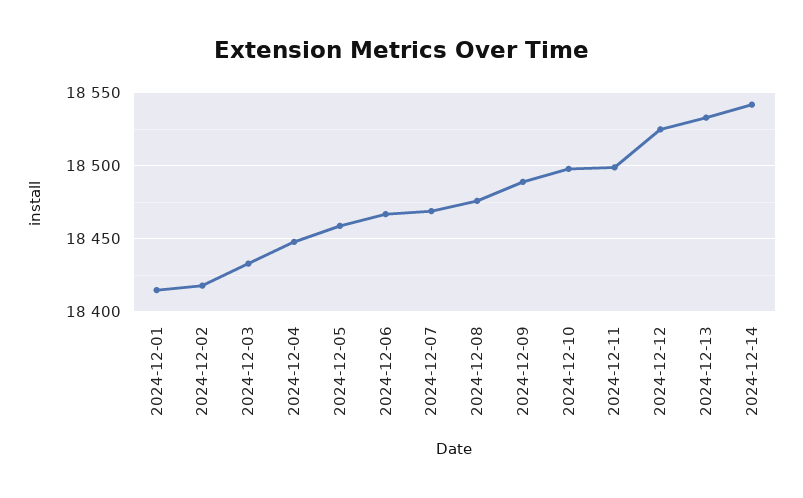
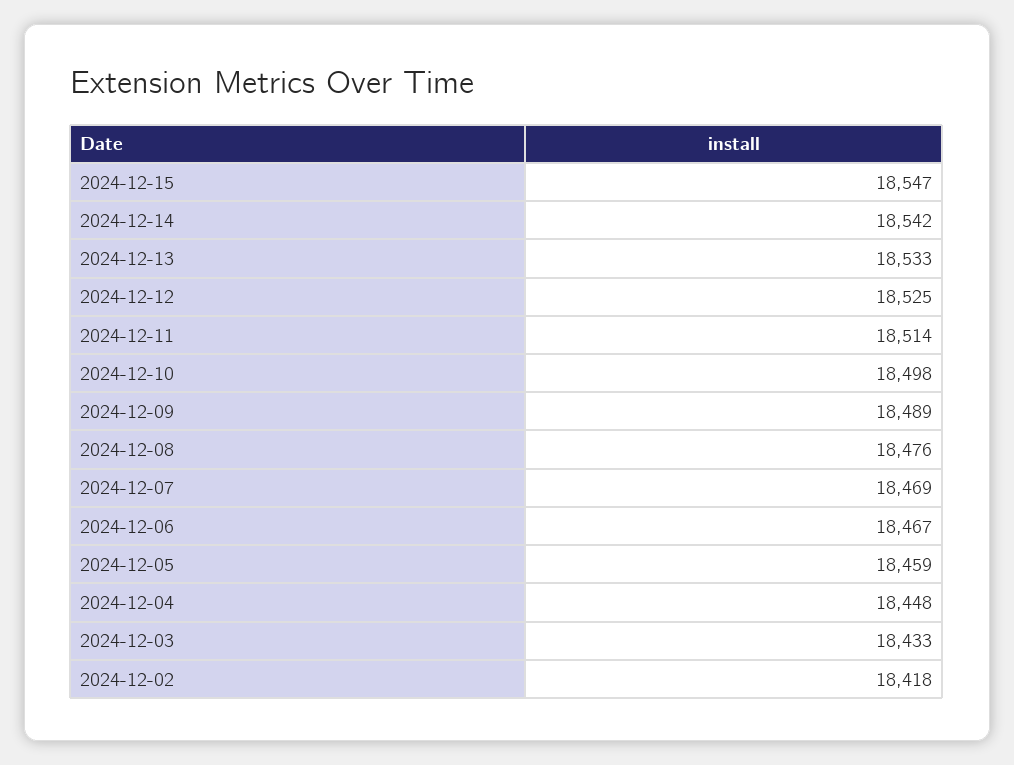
2024-12-01: 18415 -> none
2024-12-11: 18500 -> 18514
2024-12-15: none -> 18547

